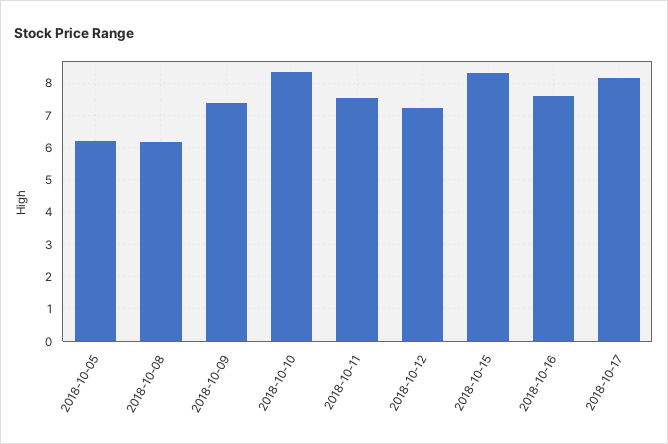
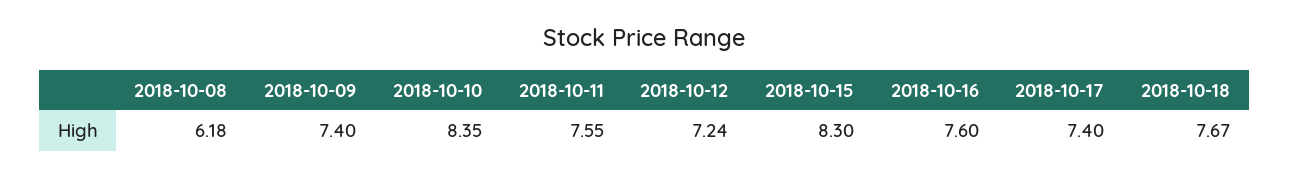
2018-10-05: 6.2 -> none
2018-10-17: 8.2 -> 7.4
2018-10-18: none -> 7.67

